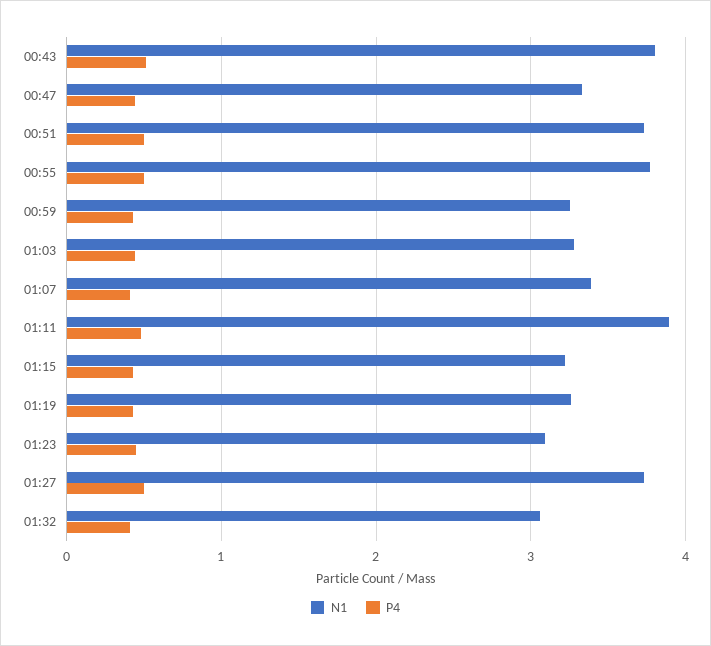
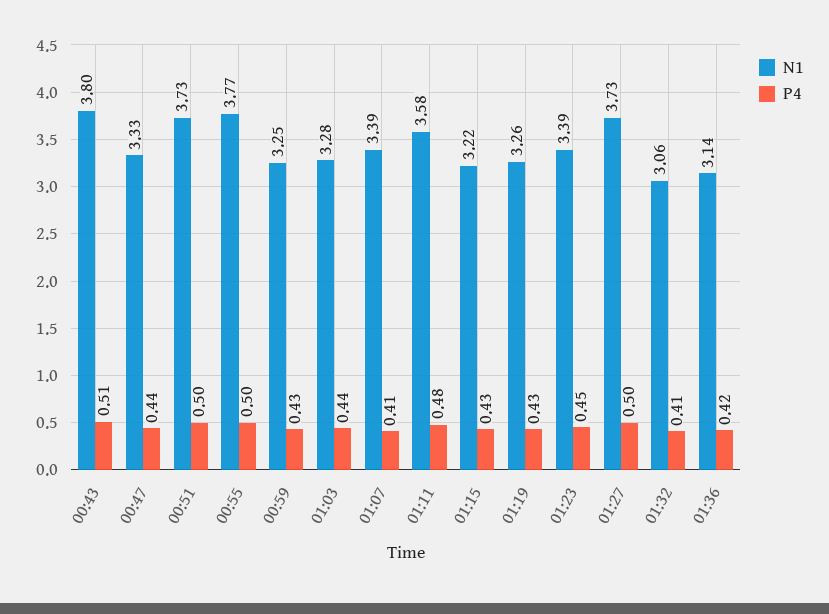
N1, 01:11: 3.9 -> 3.58
N1, 01:23: 3.1 -> 3.39
N1, 01:36: none -> 3.14
P4, 01:36: none -> 0.42

